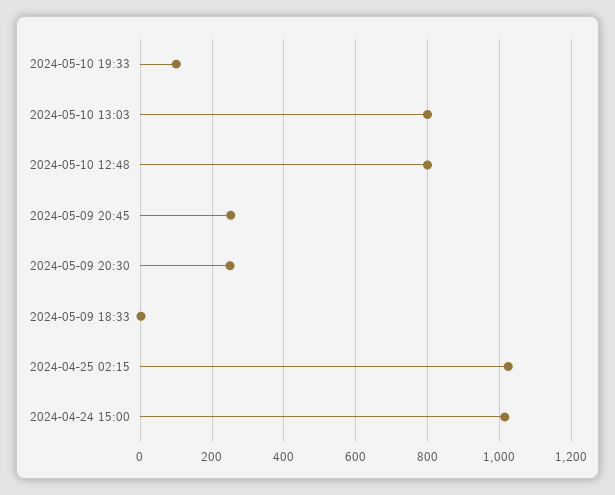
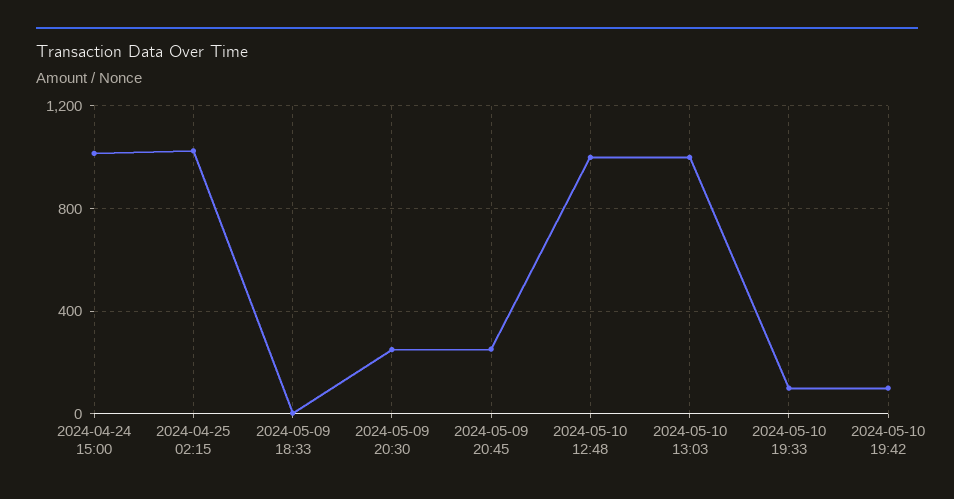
2024-05-10 13:03: 800 -> 1000
2024-05-10 12:48: 800 -> 1000
2024-05-10 19:42: none -> 100

